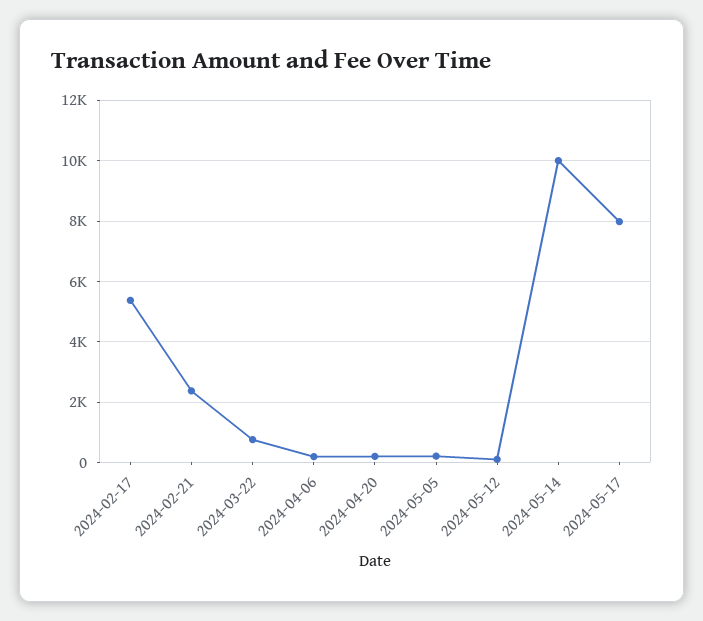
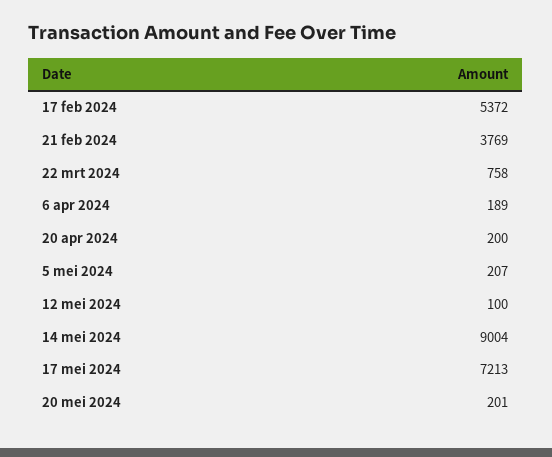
2024-02-21: 2400 -> 3769
2024-05-14: 10000 -> 9004
2024-05-17: 8000 -> 7213
20 mei 2024: none -> 201

